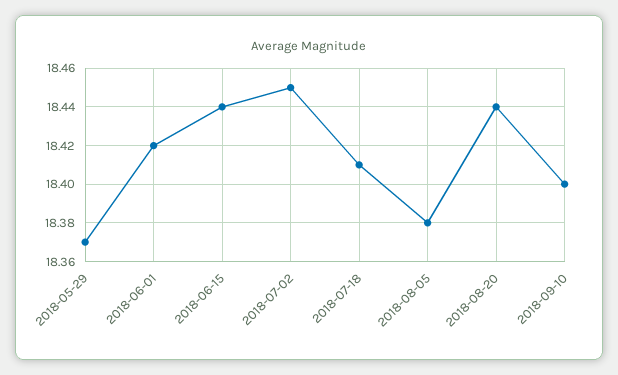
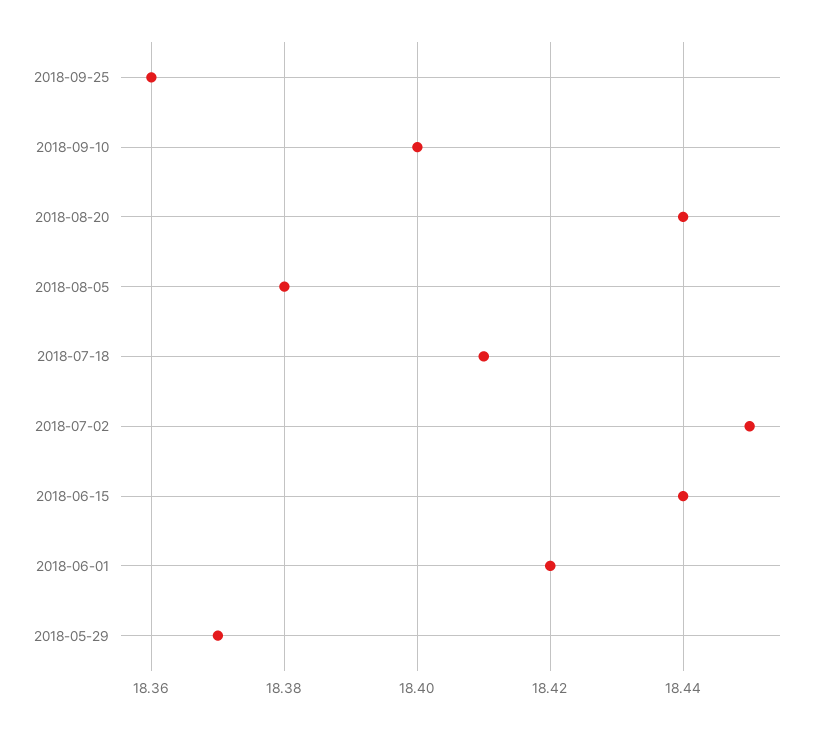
2018-09-25: none -> 18.36

